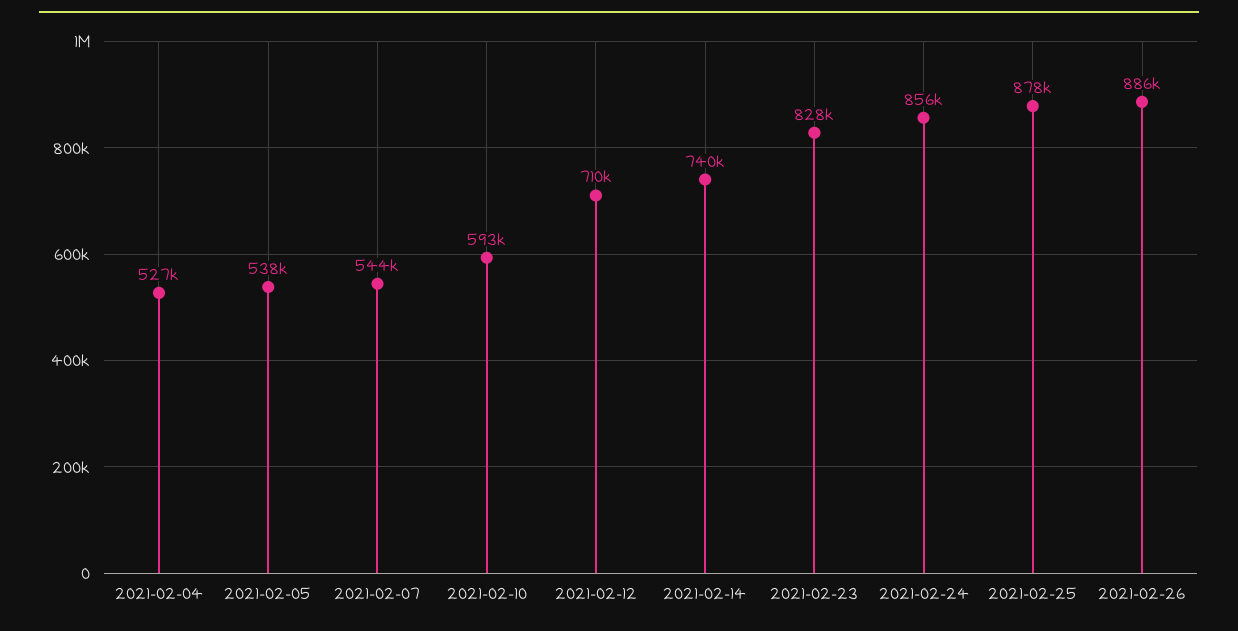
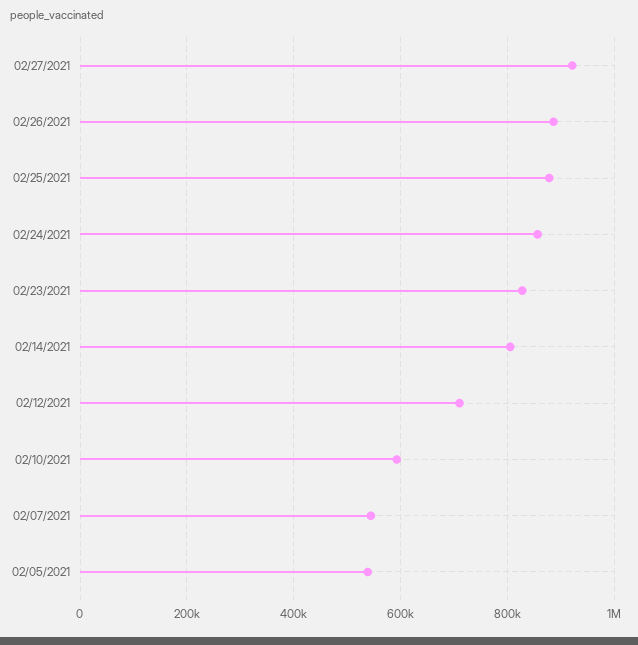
2021-02-04: 527000 -> none
2021-02-14: 740000 -> 800000
02/27/2021: none -> 920000

